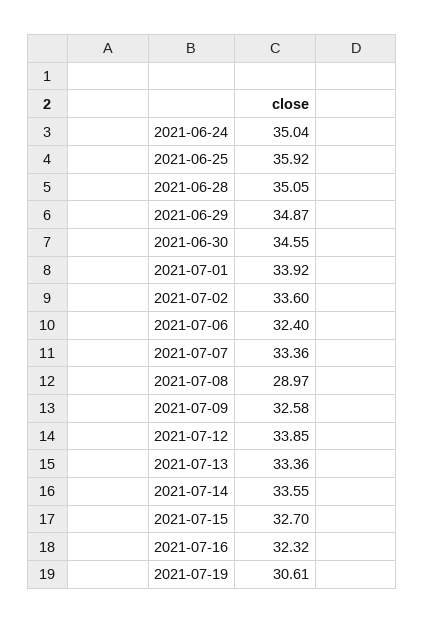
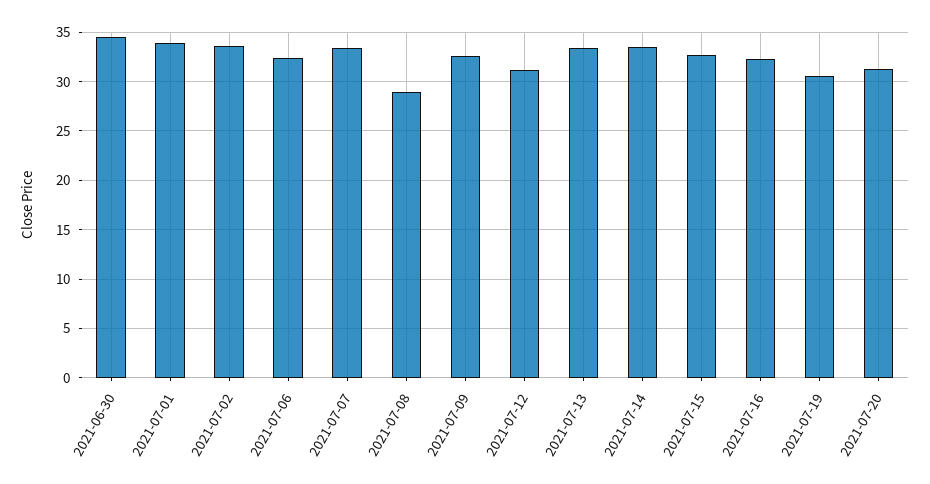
2021-06-24: 35.04 -> none
2021-06-25: 35.92 -> none
2021-06-28: 35.05 -> none
2021-06-29: 34.87 -> none
2021-07-12: 33.85 -> 31
2021-07-20: none -> 31

